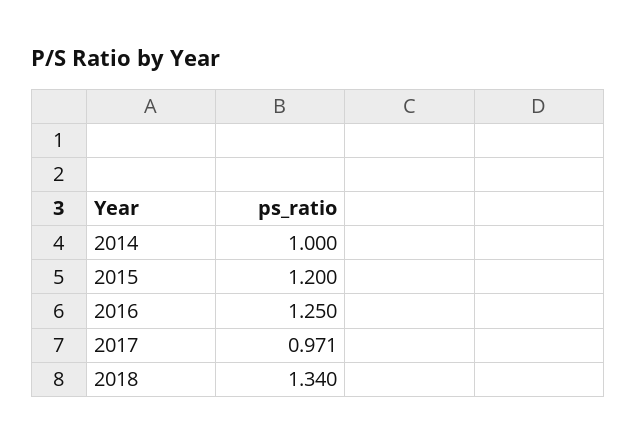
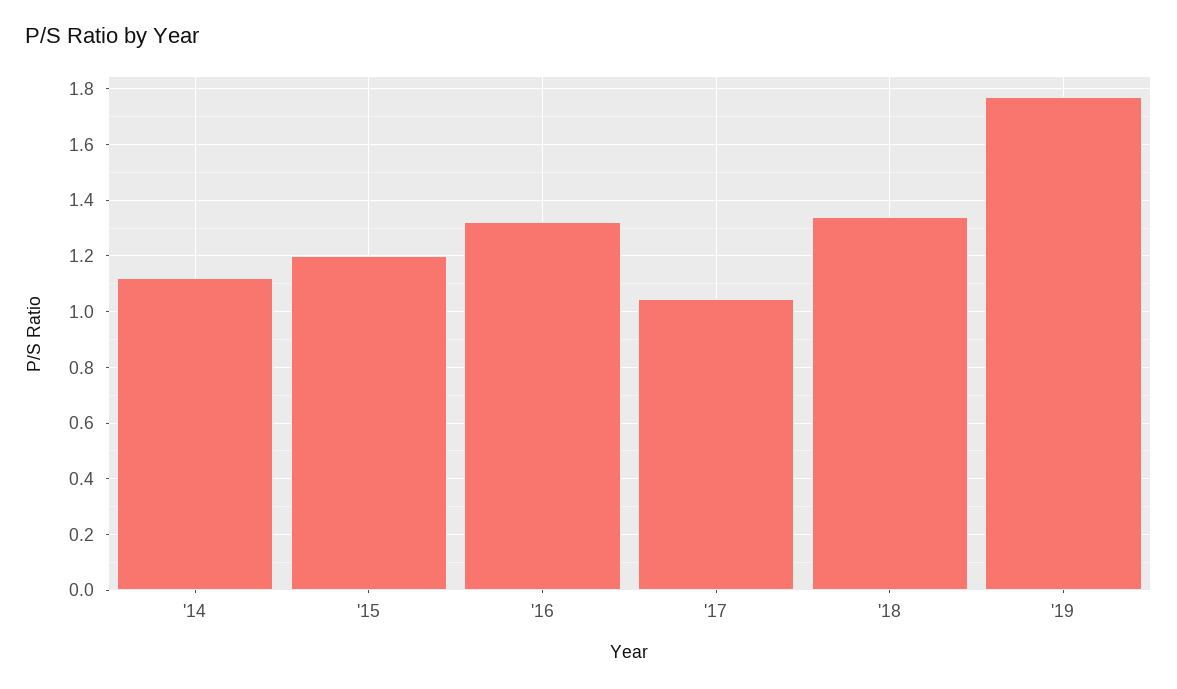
2014: 1 -> 1.125
2016: 1.25 -> 1.325
2017: 0.971 -> 1.05
'19: none -> 1.775

